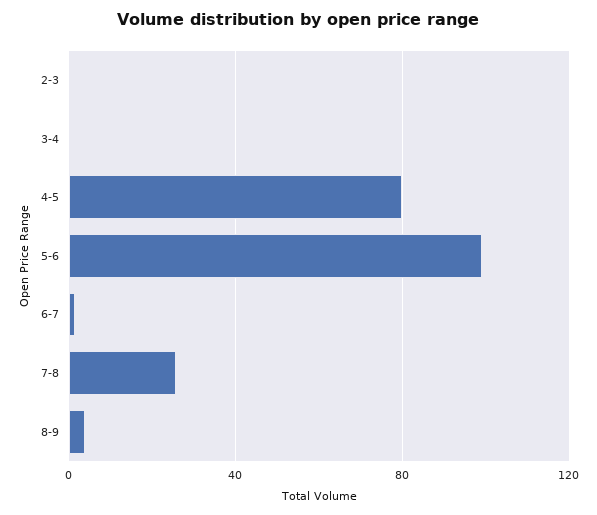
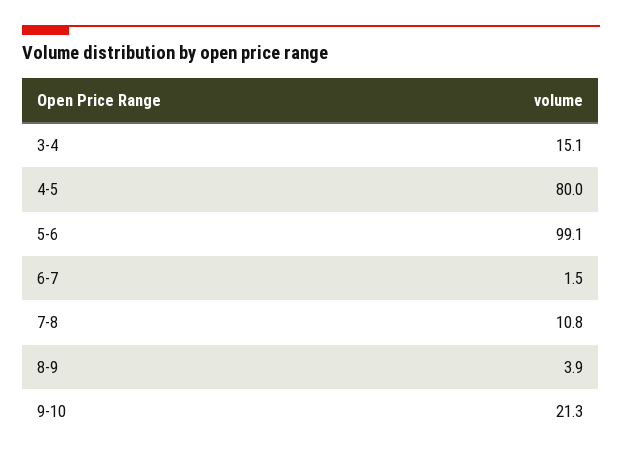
2-3: 0 -> none
3-4: 0 -> 15.1
7-8: 25 -> 10.8
9-10: none -> 21.3

